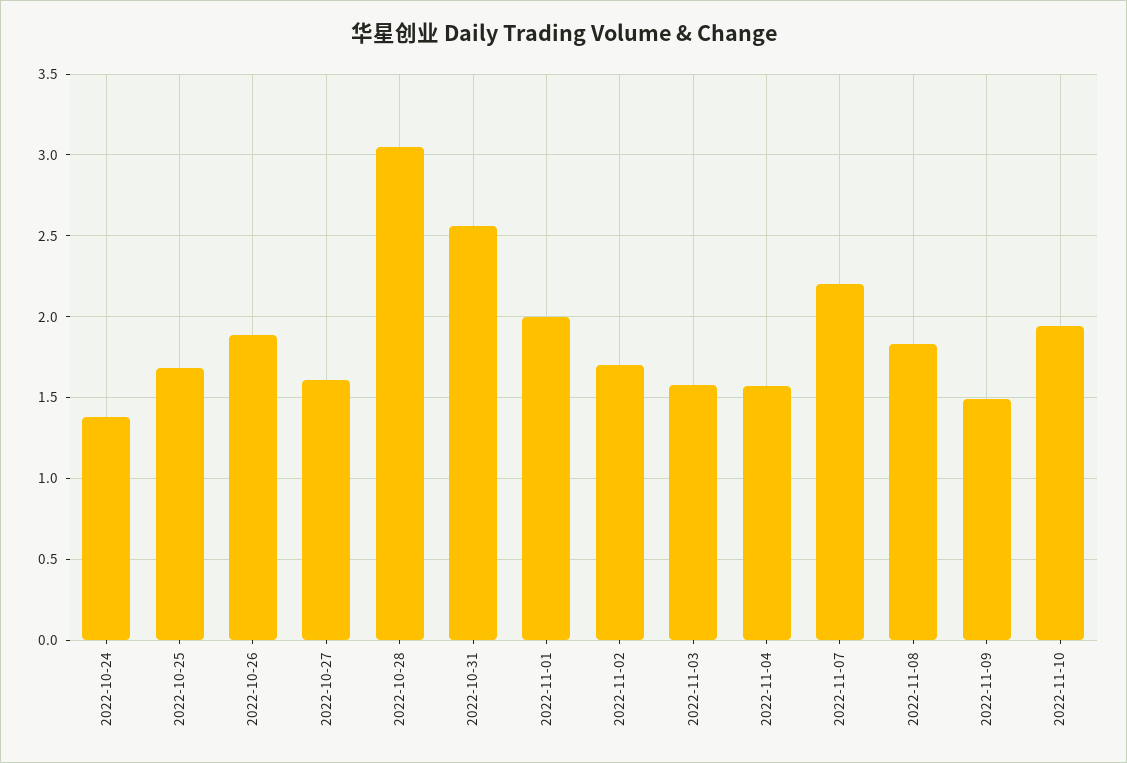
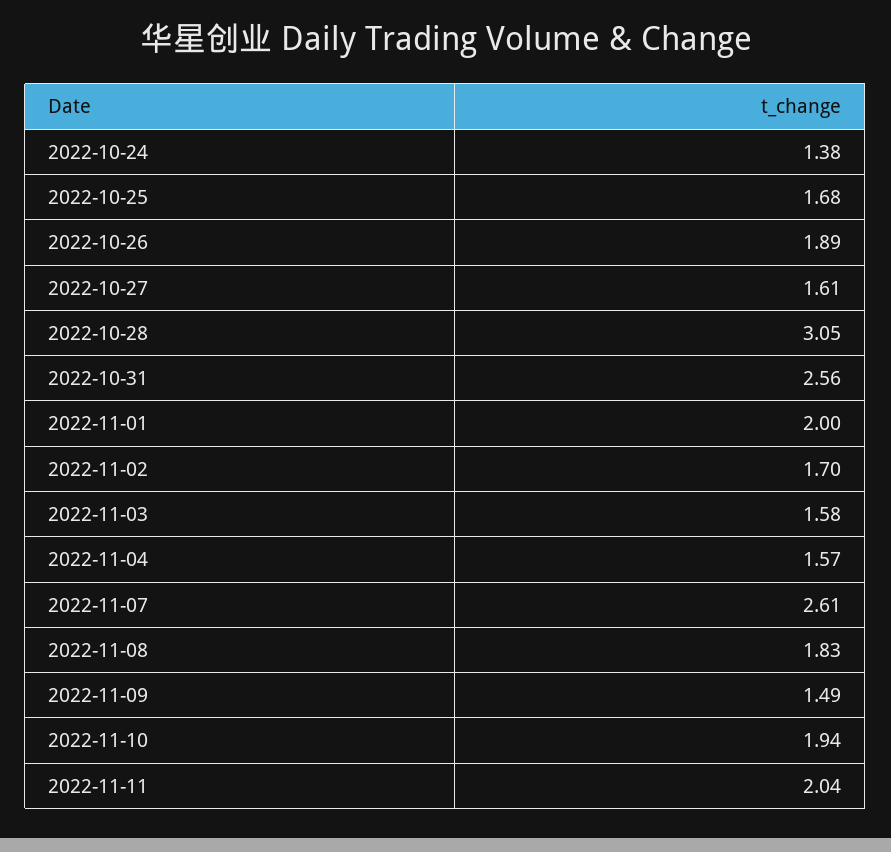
2022-11-07: 2.2 -> 2.61
2022-11-11: none -> 2.04

